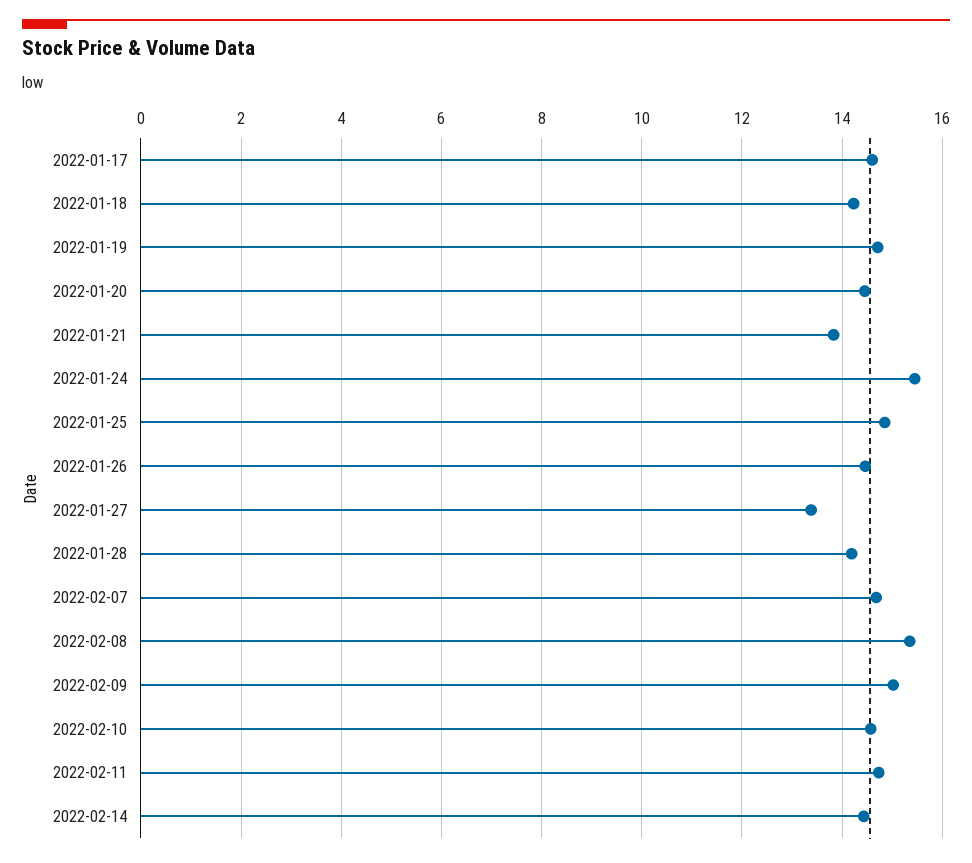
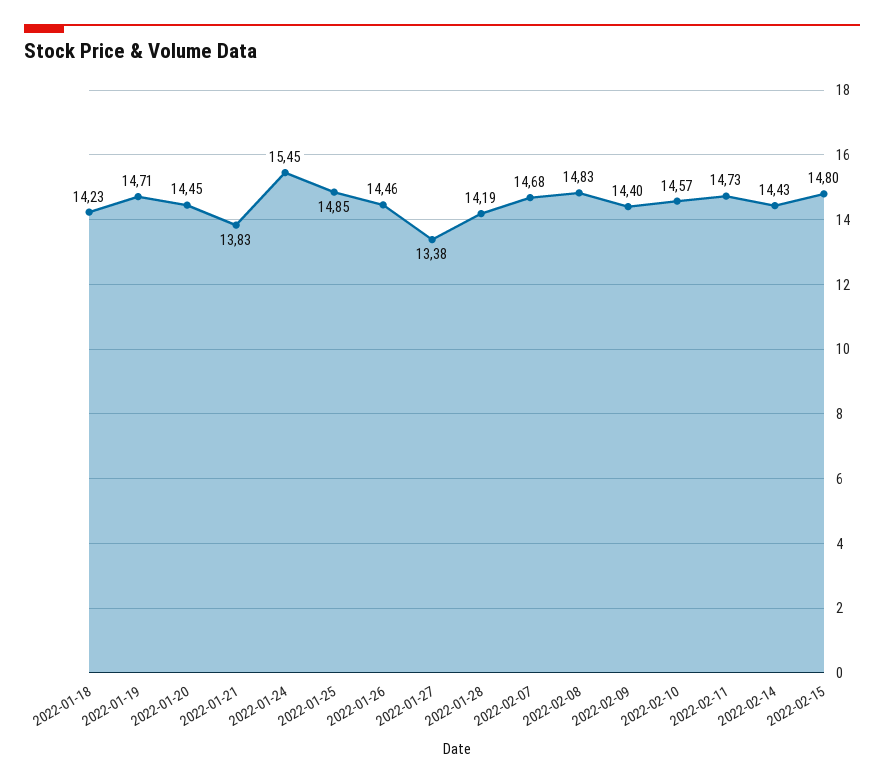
2022-01-17: 14.6 -> none
2022-02-08: 15.4 -> 14.83
2022-02-09: 15 -> 14.4
2022-02-15: none -> 14.8

